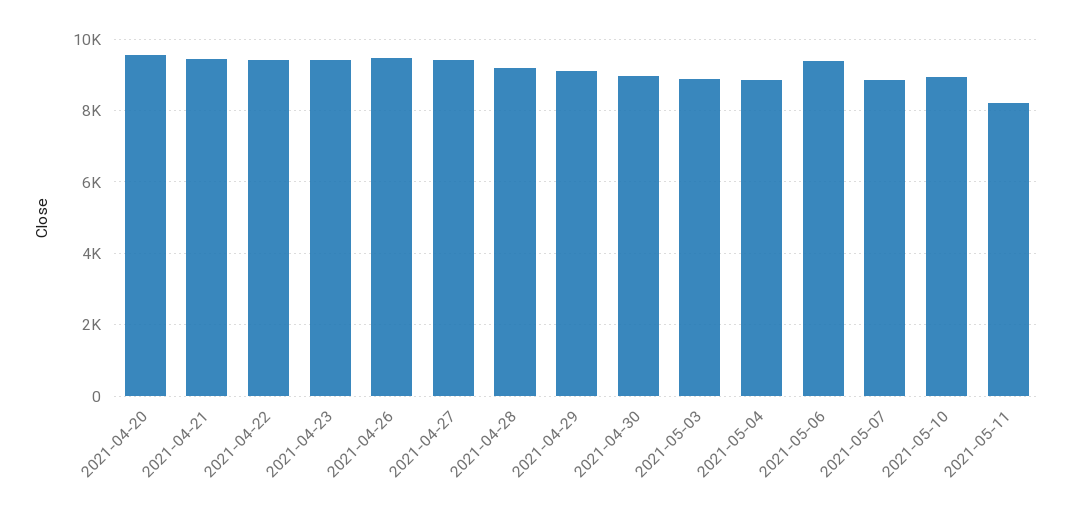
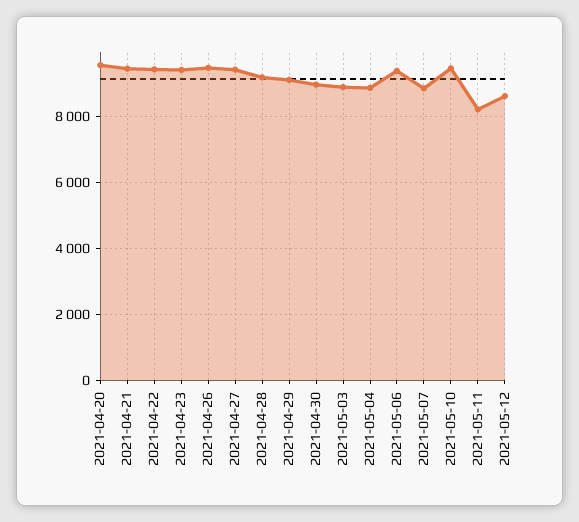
2021-05-10: 9000 -> 9400
2021-05-12: none -> 8600

